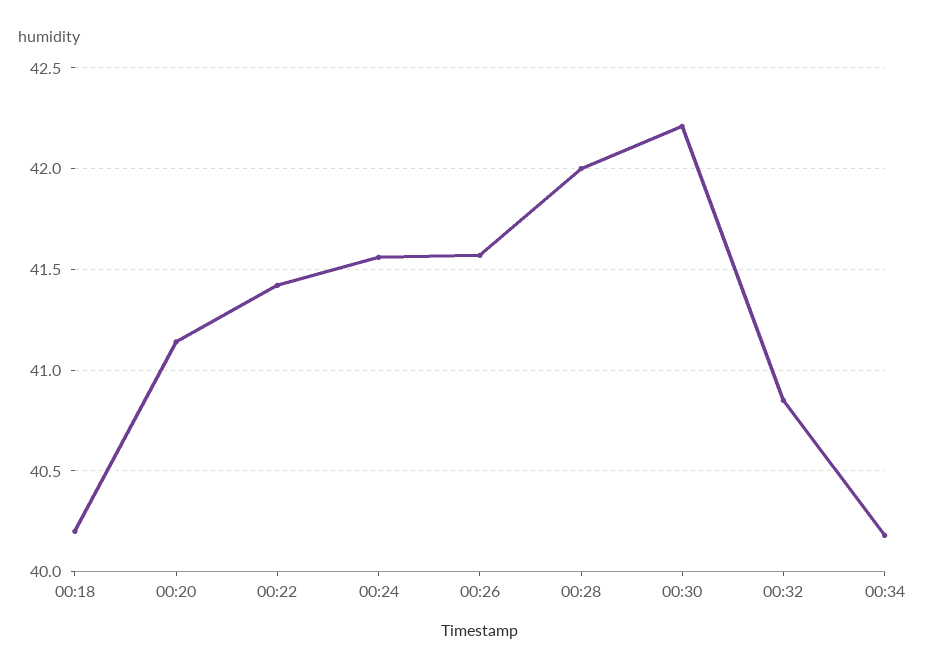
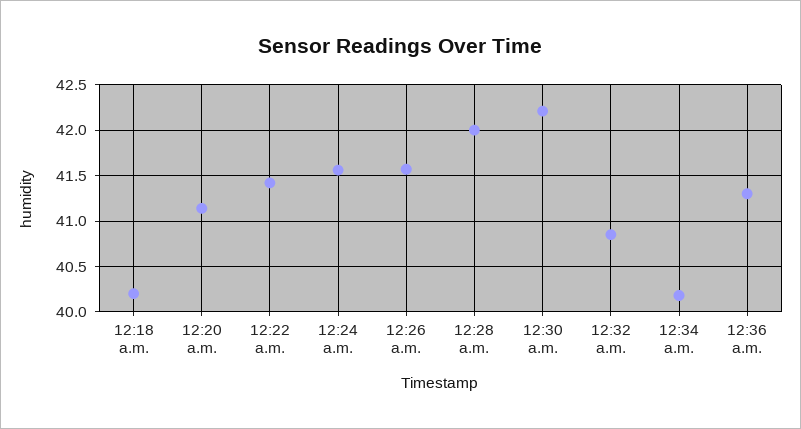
12:36 a.m.: none -> 41.3

